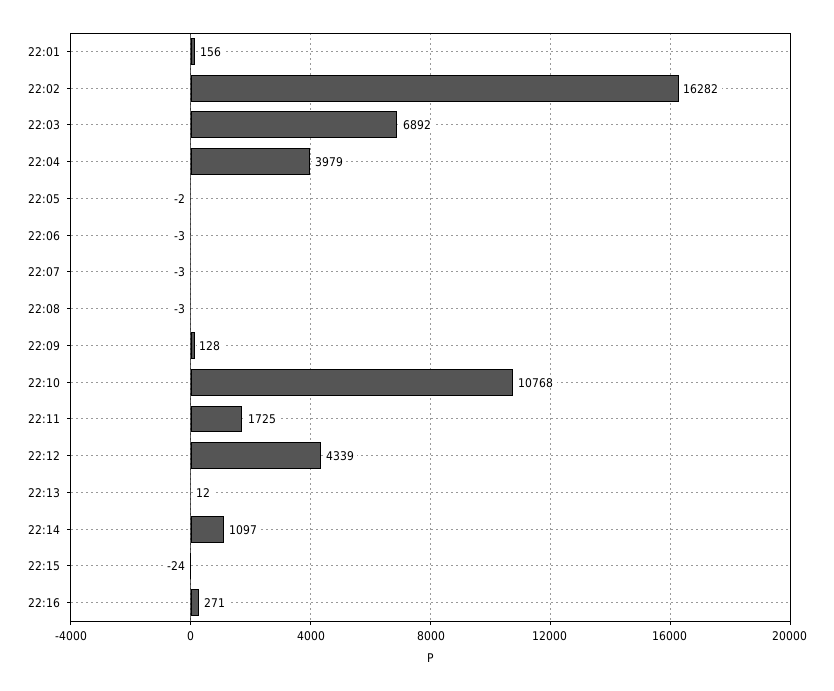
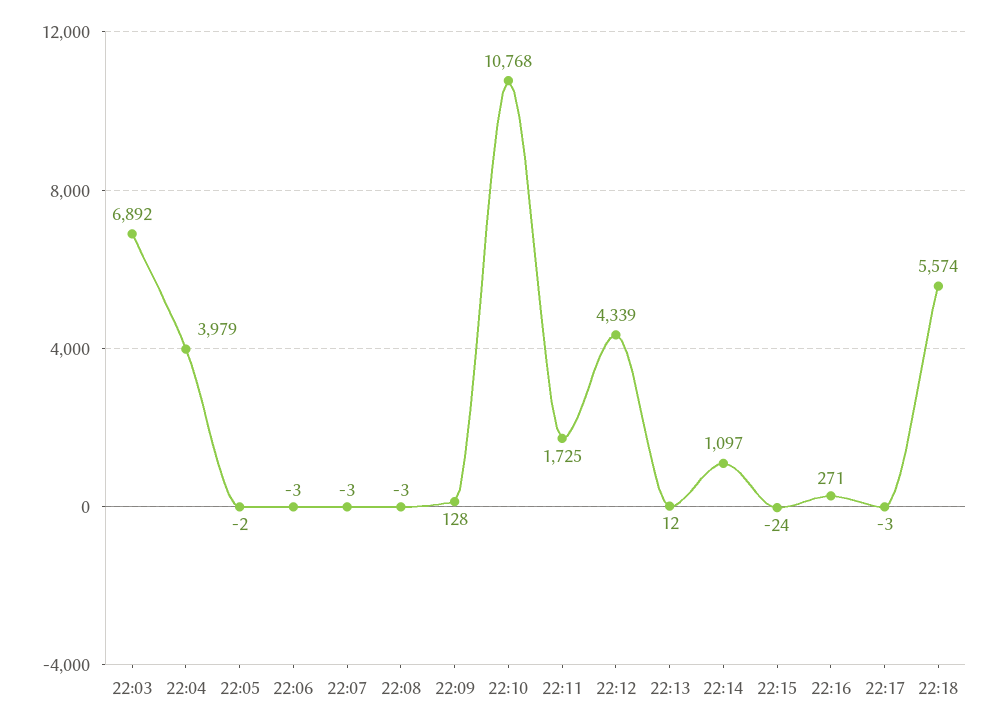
22:01: 156 -> none
22:02: 16282 -> none
22:17: none -> -3
22:18: none -> 5574

